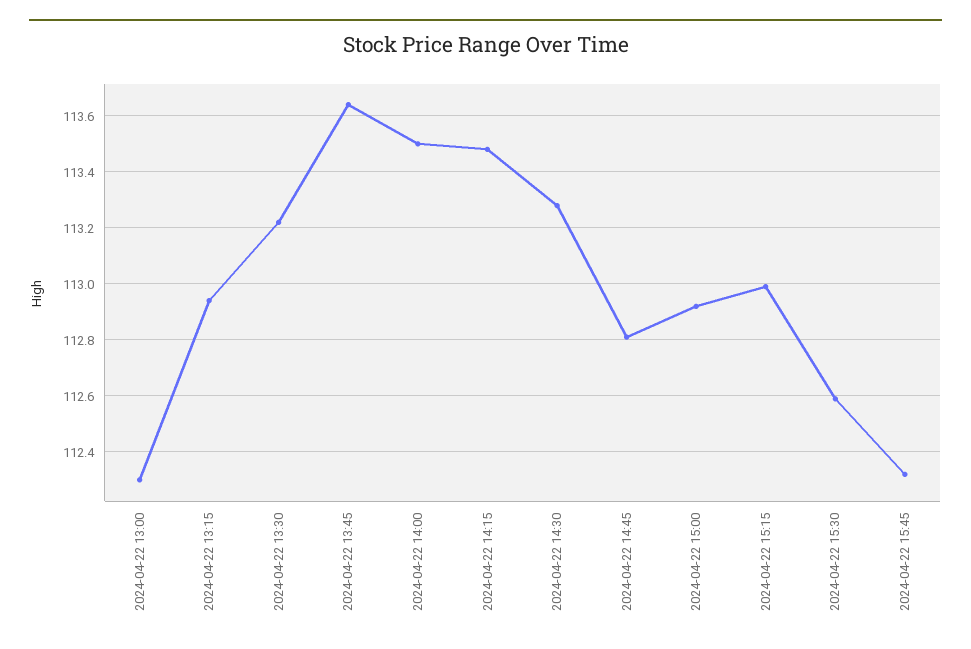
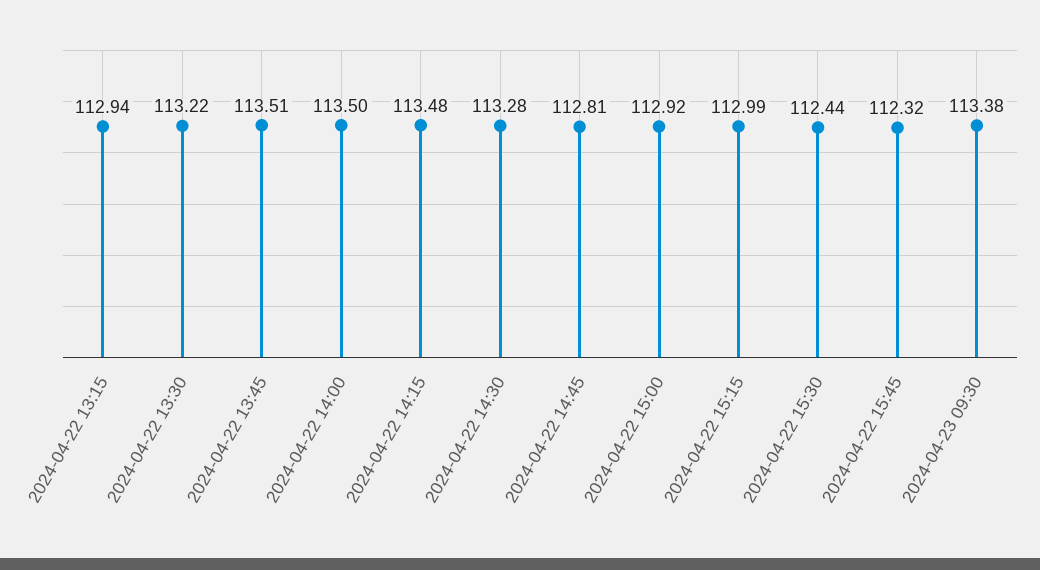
2024-04-22 13:00: 112.3 -> none
2024-04-22 13:45: 113.65 -> 113.51
2024-04-22 15:30: 112.6 -> 112.44
2024-04-23 09:30: none -> 113.38

